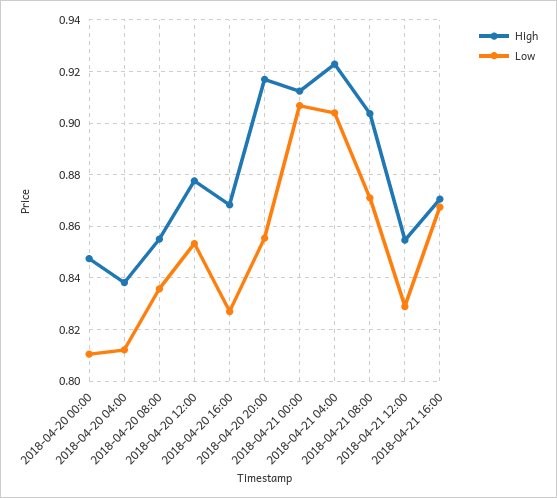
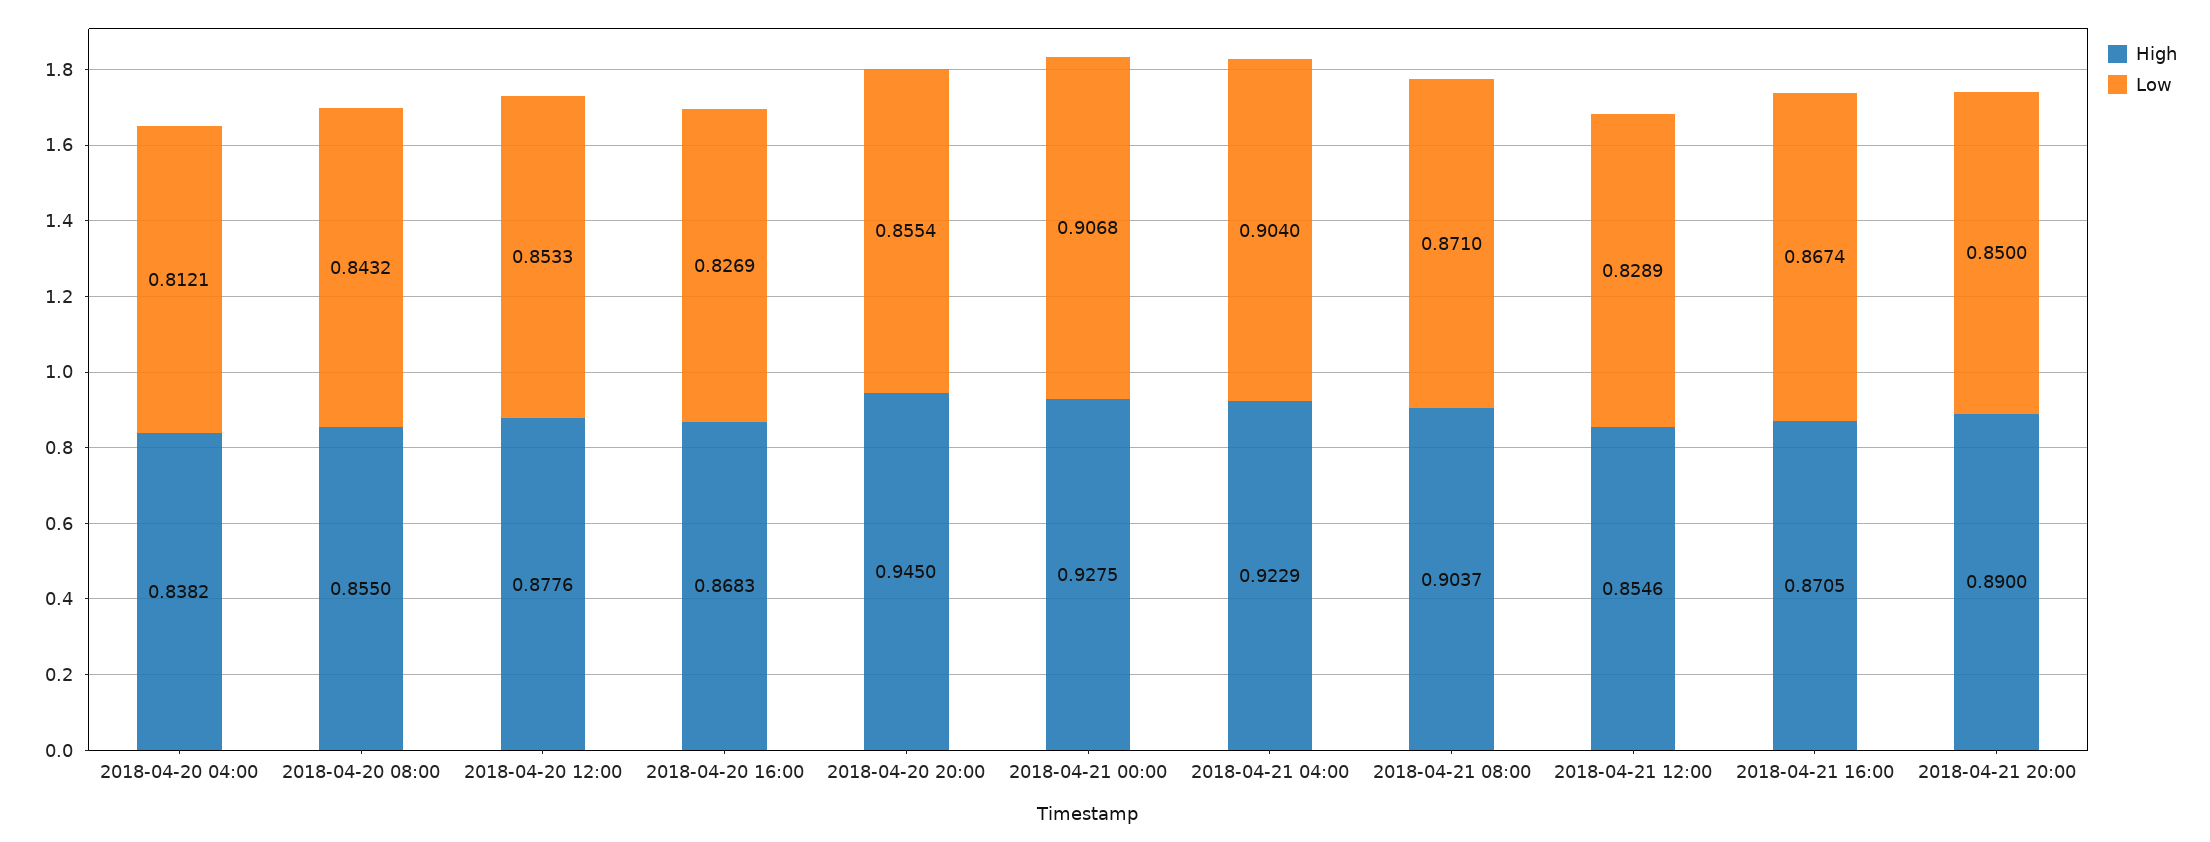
High, 2018-04-20 00:00: 0.8475 -> none
Low, 2018-04-20 00:00: 0.81 -> none
Low, 2018-04-20 08:00: 0.835 -> 0.8432
High, 2018-04-20 20:00: 0.9175 -> 0.945
High, 2018-04-21 00:00: 0.9125 -> 0.9275
High, 2018-04-21 20:00: none -> 0.89
Low, 2018-04-21 20:00: none -> 0.85

